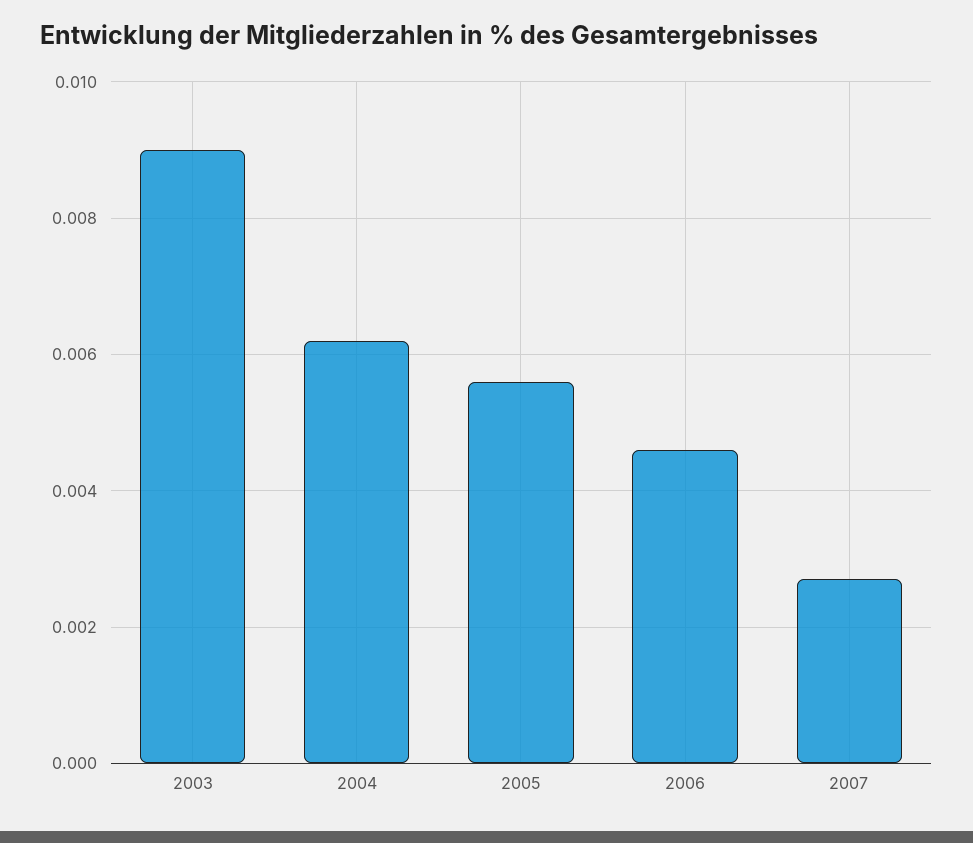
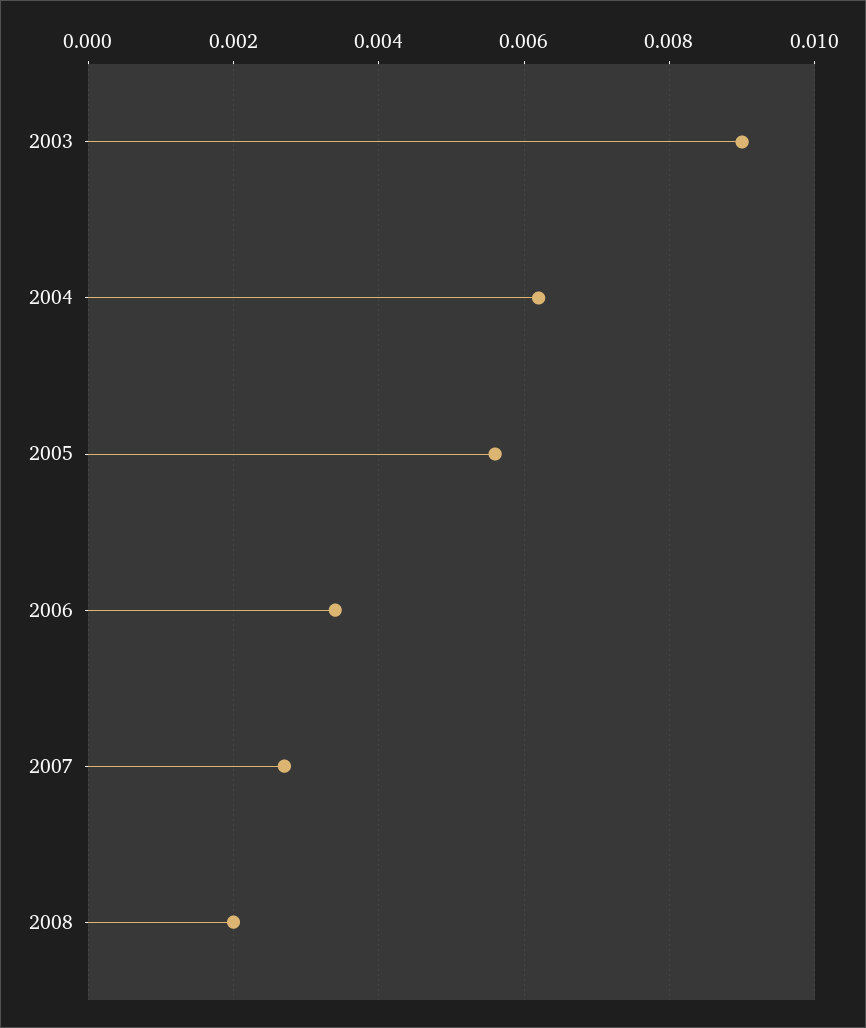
2006: 0.0045 -> 0.0035
2008: none -> 0.002

